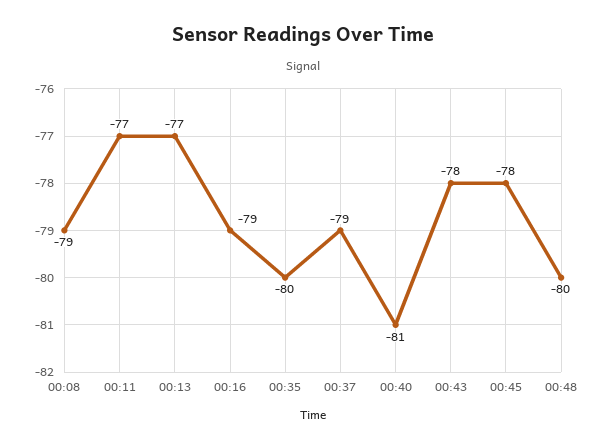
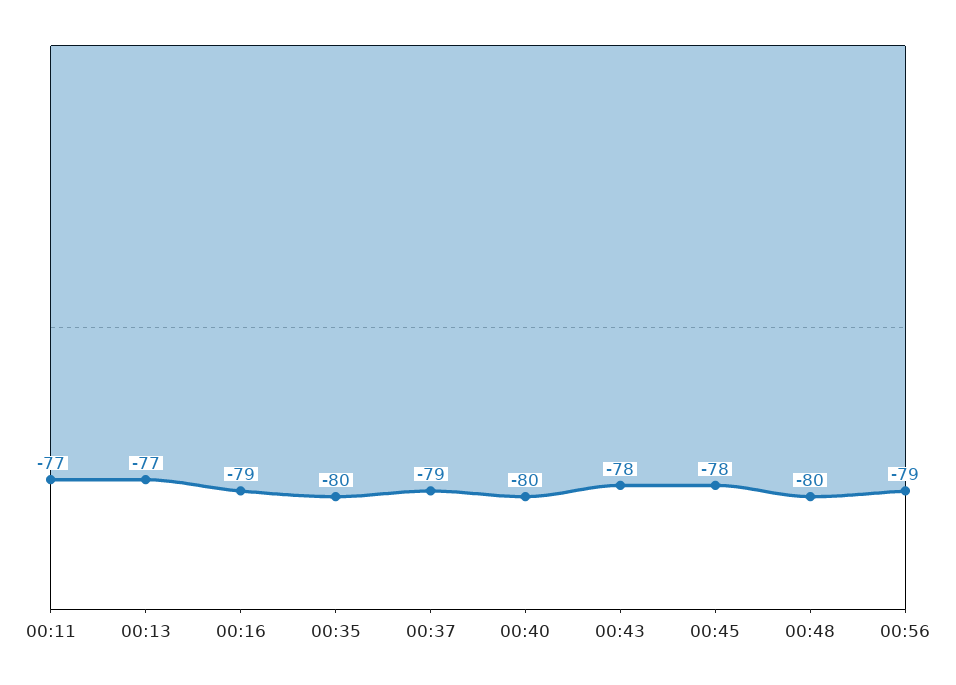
00:08: -79 -> none
00:40: -81 -> -80
00:56: none -> -79

